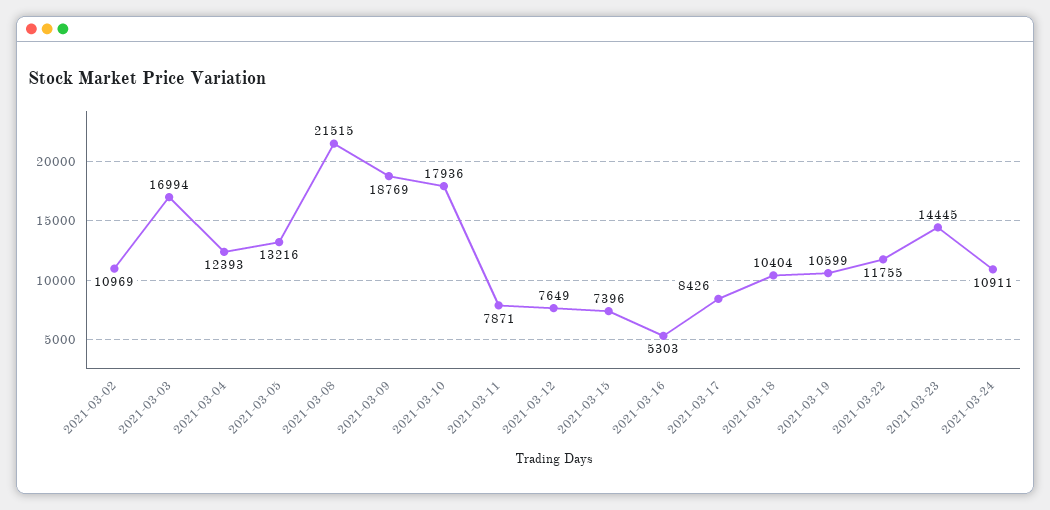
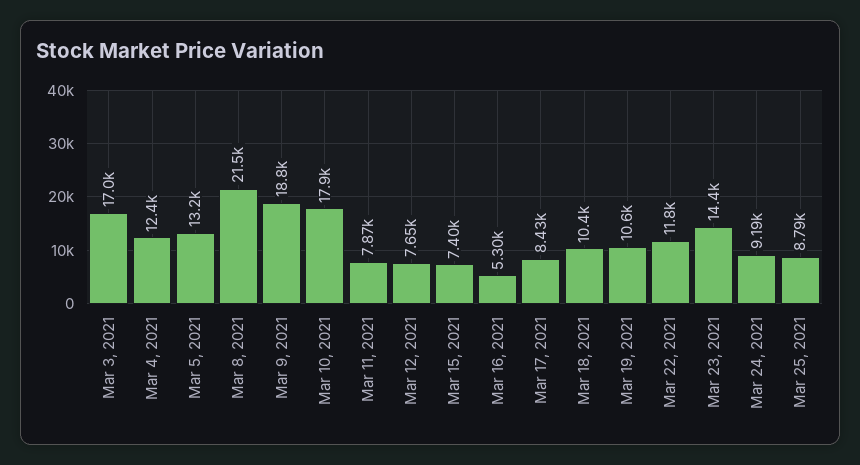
2021-03-02: 10969 -> none
2021-03-24: 10911 -> 9190
Mar 25, 2021: none -> 8790

